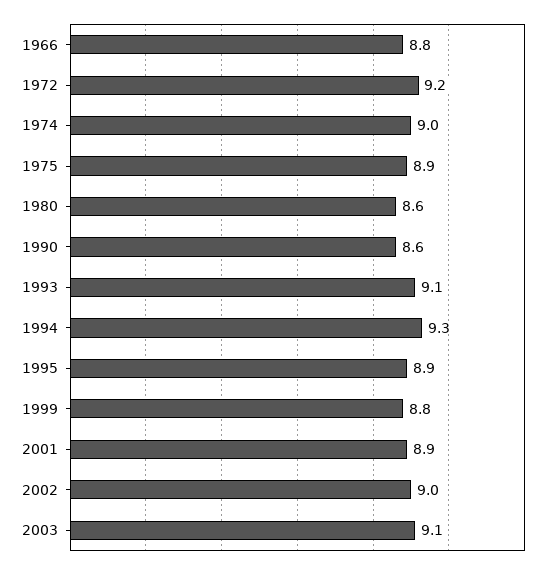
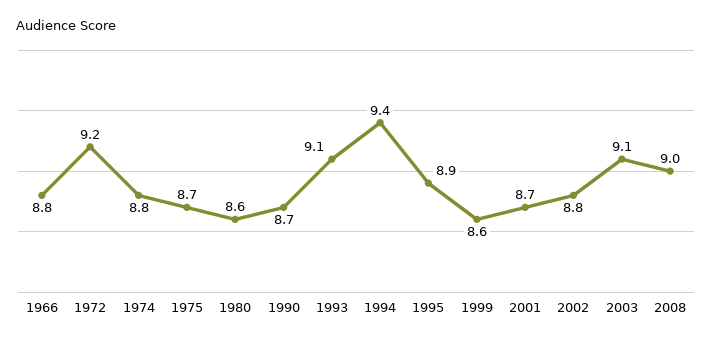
1974: 9 -> 8.8
1975: 8.9 -> 8.7
1990: 8.6 -> 8.7
1994: 9.3 -> 9.4
1999: 8.8 -> 8.6
2001: 8.9 -> 8.7
2002: 9 -> 8.8
2008: none -> 9

